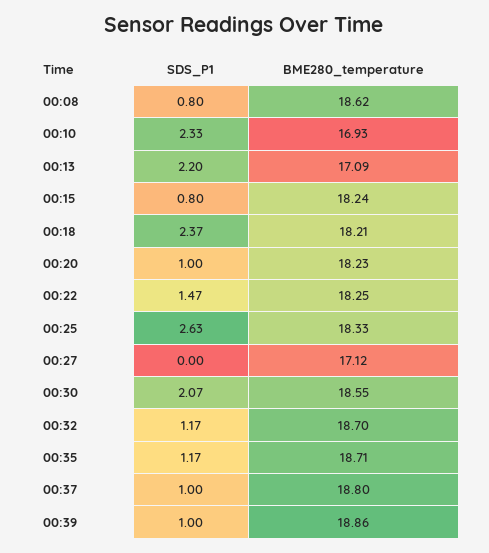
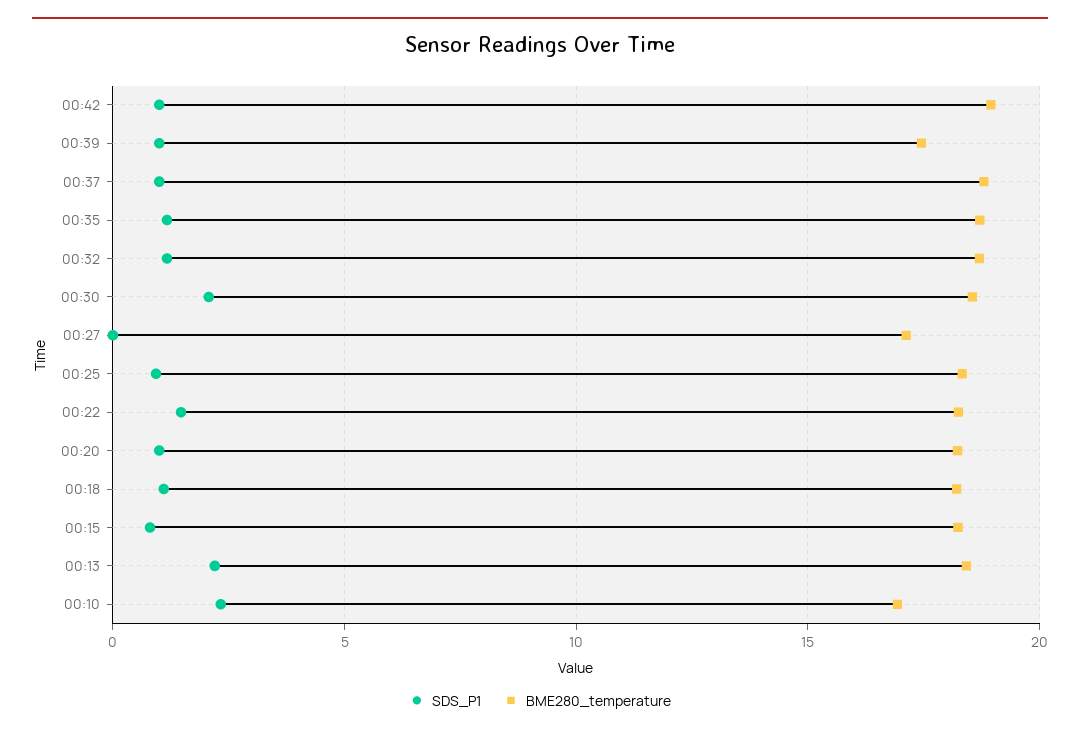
SDS_P1, 00:08: 0.8 -> none
BME280_temperature, 00:08: 18.62 -> none
BME280_temperature, 00:13: 17.09 -> 18.5
SDS_P1, 00:18: 2.37 -> 1
SDS_P1, 00:25: 2.63 -> 1
BME280_temperature, 00:39: 18.86 -> 17.5
SDS_P1, 00:42: none -> 1
BME280_temperature, 00:42: none -> 19

